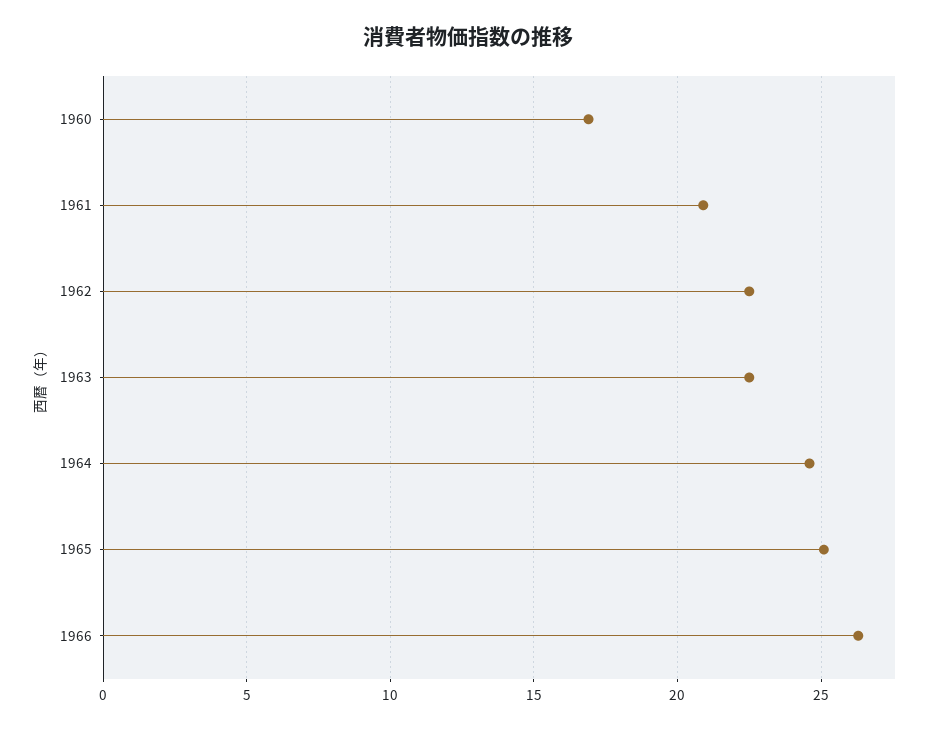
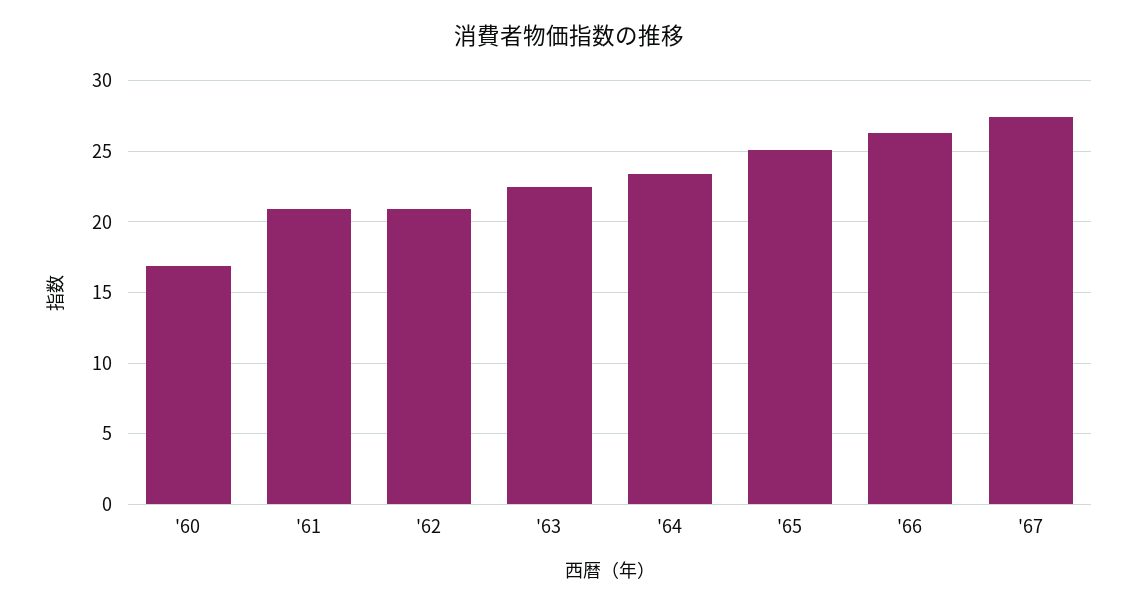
1962: 22.5 -> 21
1964: 24.5 -> 23.5
'67: none -> 27.5

